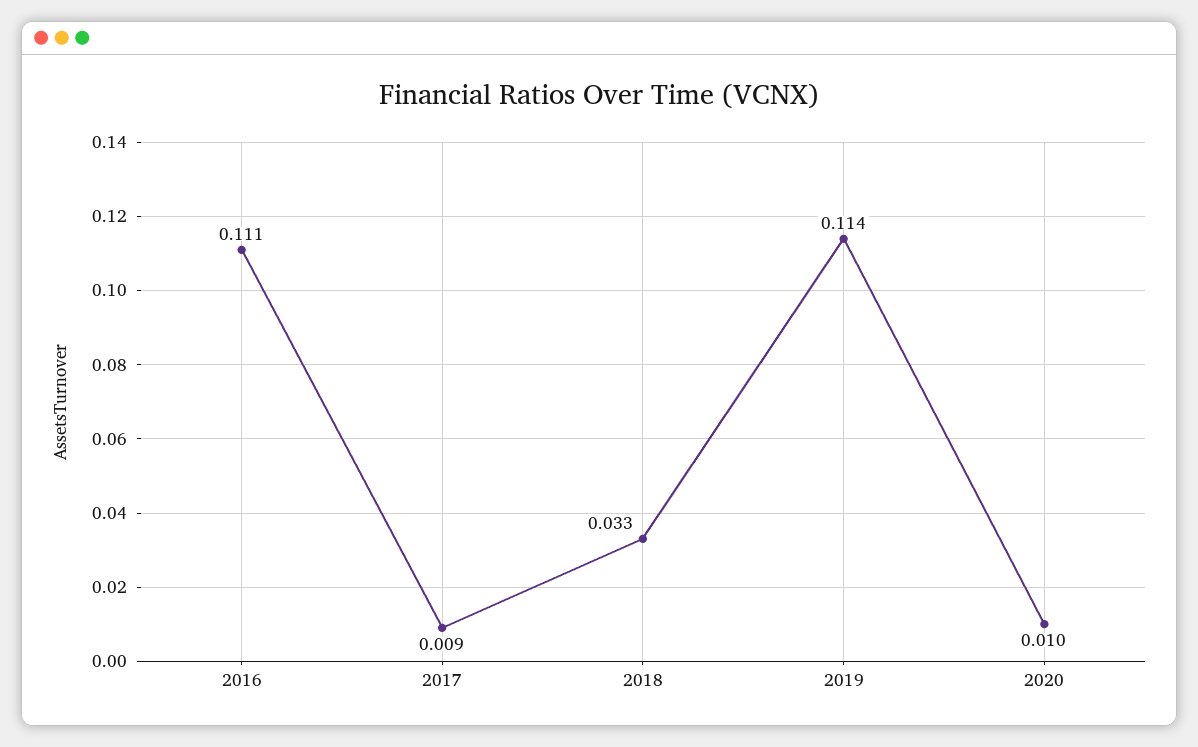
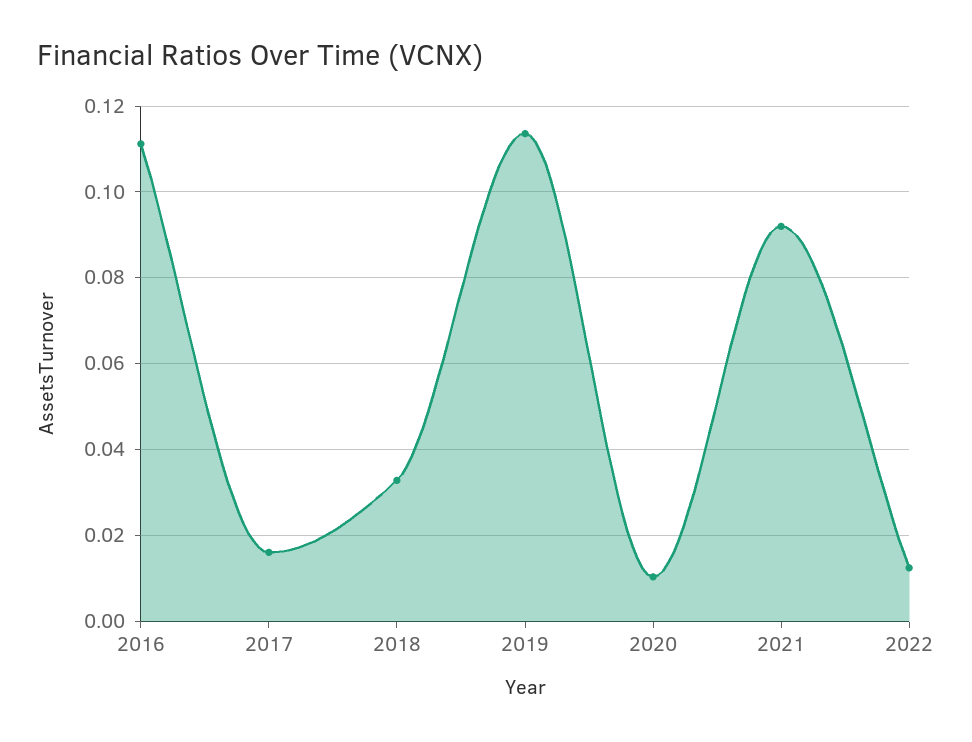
2017: 0.009 -> 0.016
2021: none -> 0.092
2022: none -> 0.012

